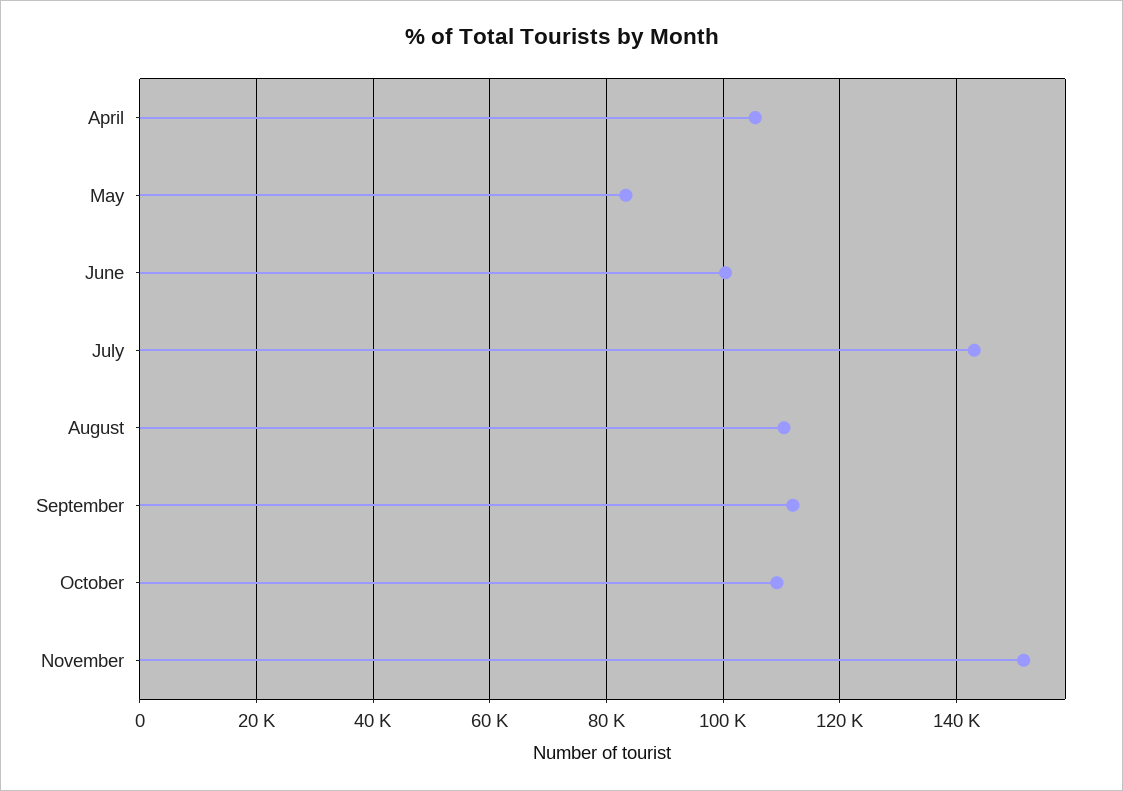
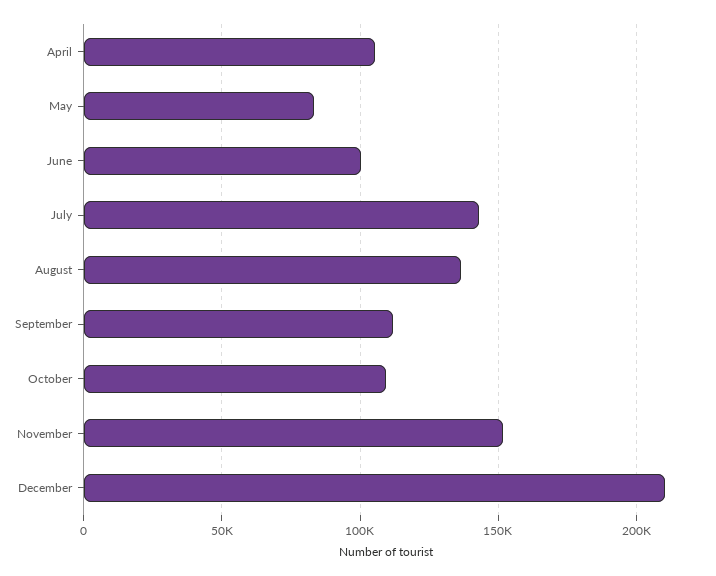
August: 110000 -> 135000
December: none -> 210000

